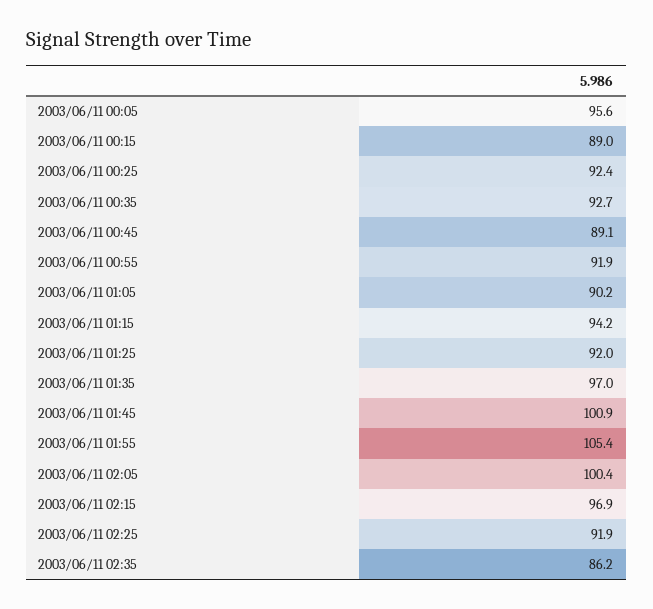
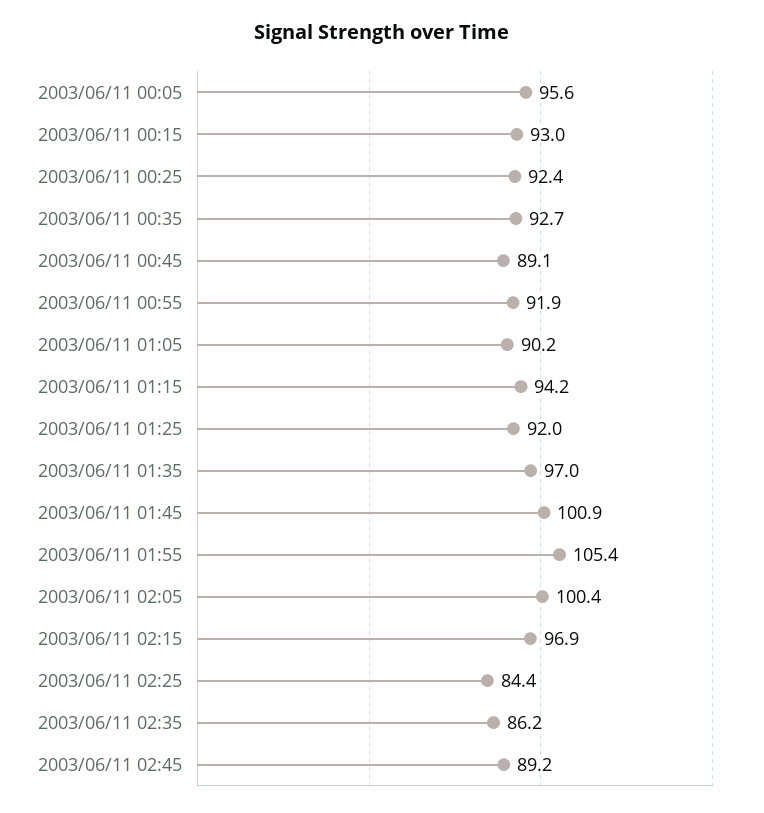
2003/06/11 00:15: 89 -> 93
2003/06/11 02:25: 91.9 -> 84.4
2003/06/11 02:45: none -> 89.2

